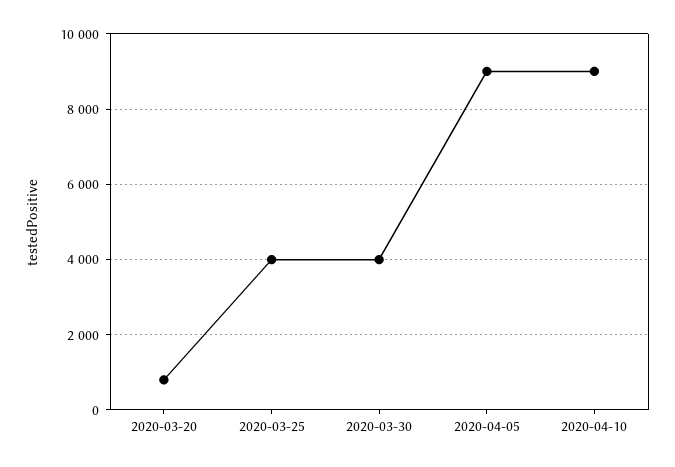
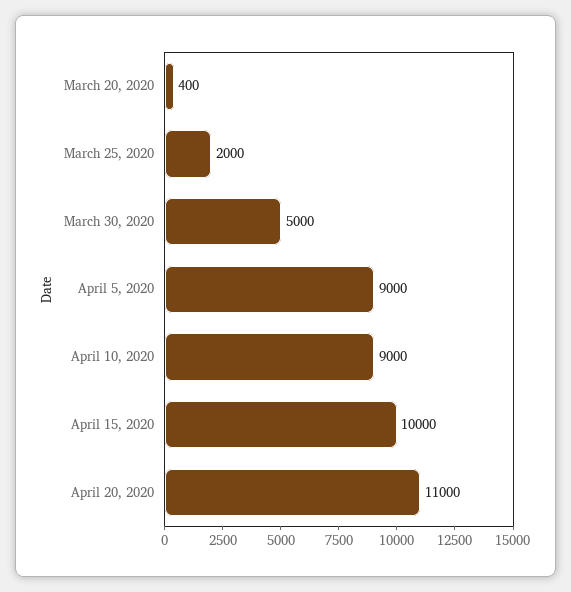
2020-03-20: 800 -> 400
2020-03-25: 4000 -> 2000
2020-03-30: 4000 -> 5000
April 15, 2020: none -> 10000
April 20, 2020: none -> 11000

